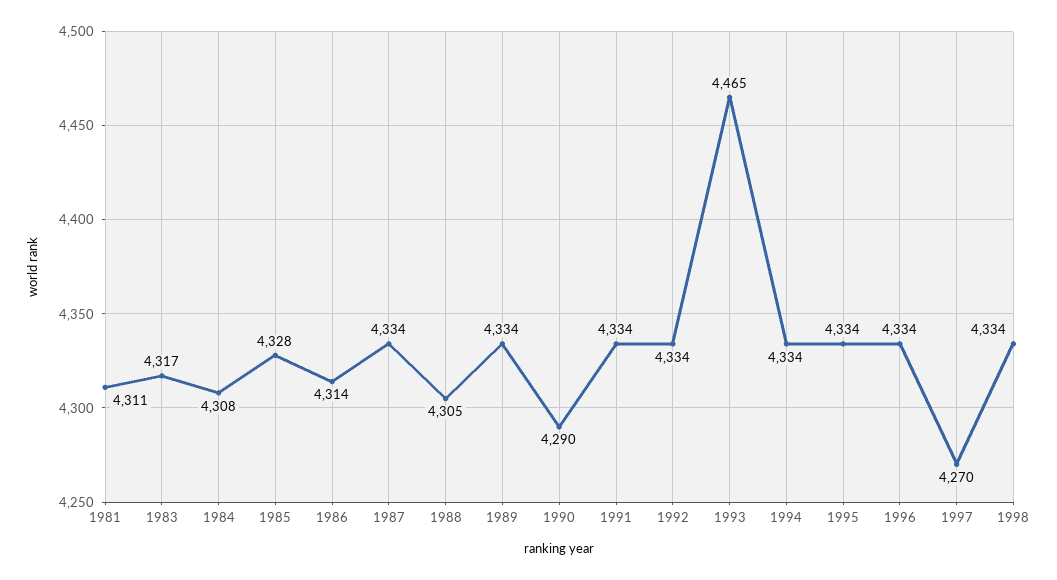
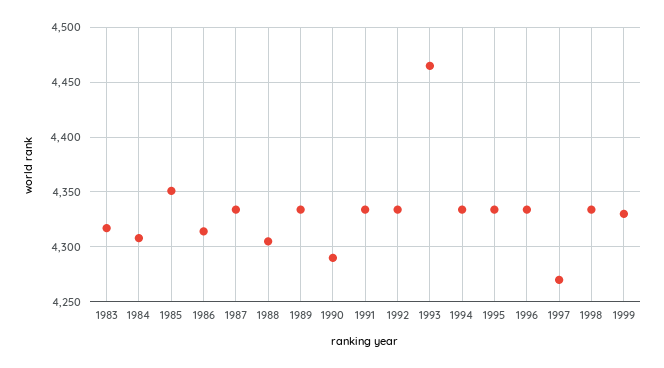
1981: 4311 -> none
1985: 4328 -> 4350
1999: none -> 4330

